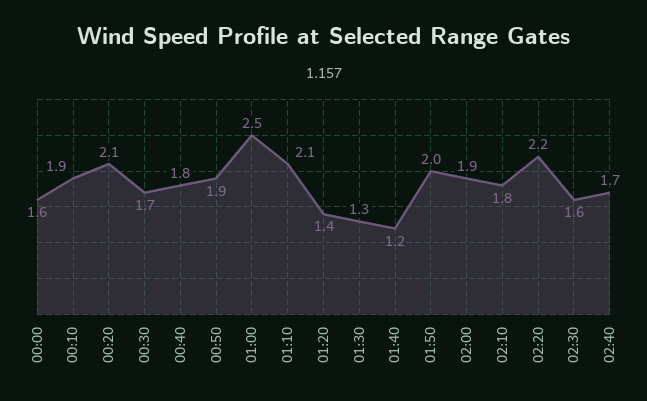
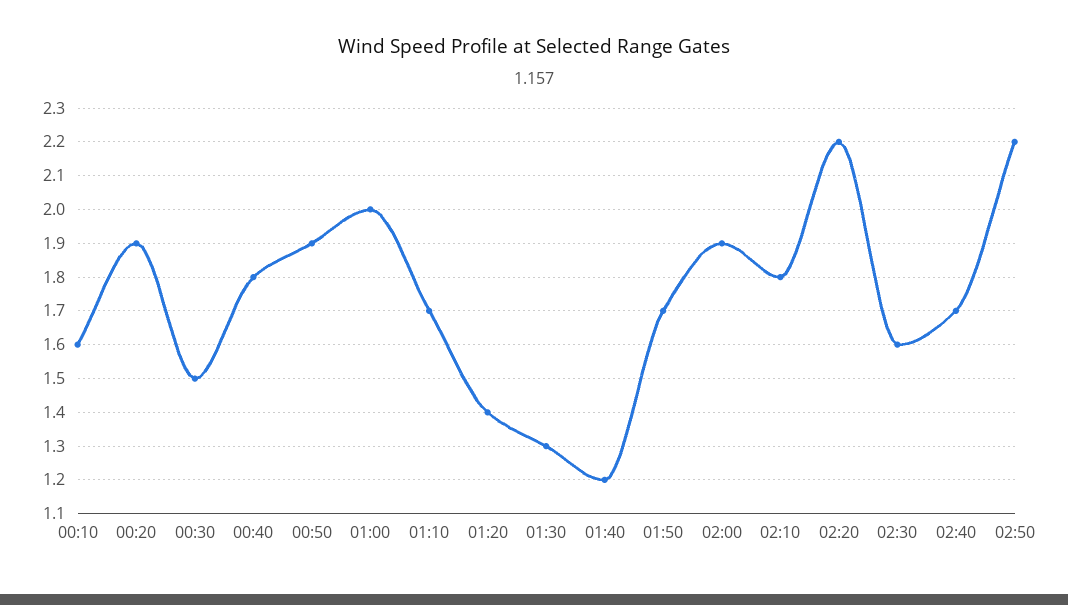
00:00: 1.6 -> none
00:10: 1.9 -> 1.6
00:20: 2.1 -> 1.9
00:30: 1.7 -> 1.5
01:00: 2.5 -> 2
01:10: 2.1 -> 1.7
01:50: 2 -> 1.7
02:50: none -> 2.2

